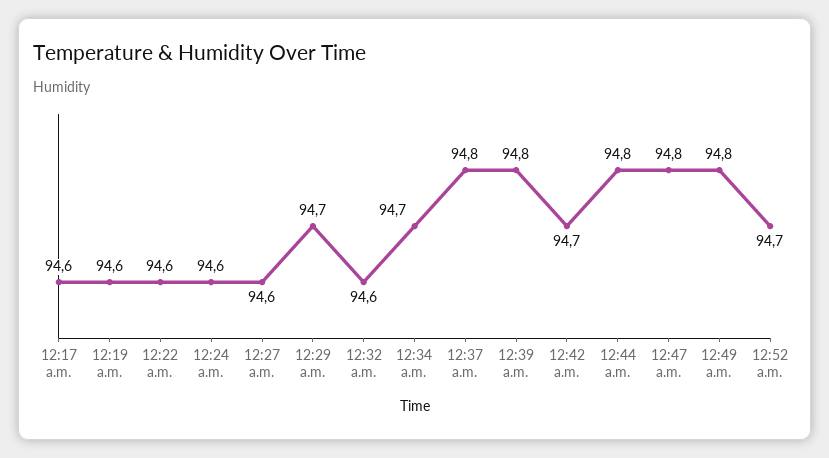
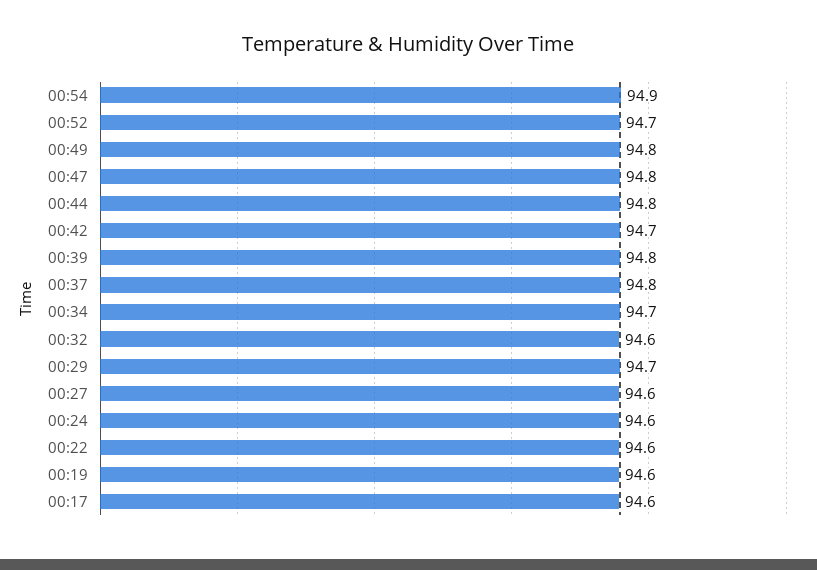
00:54: none -> 94.9

